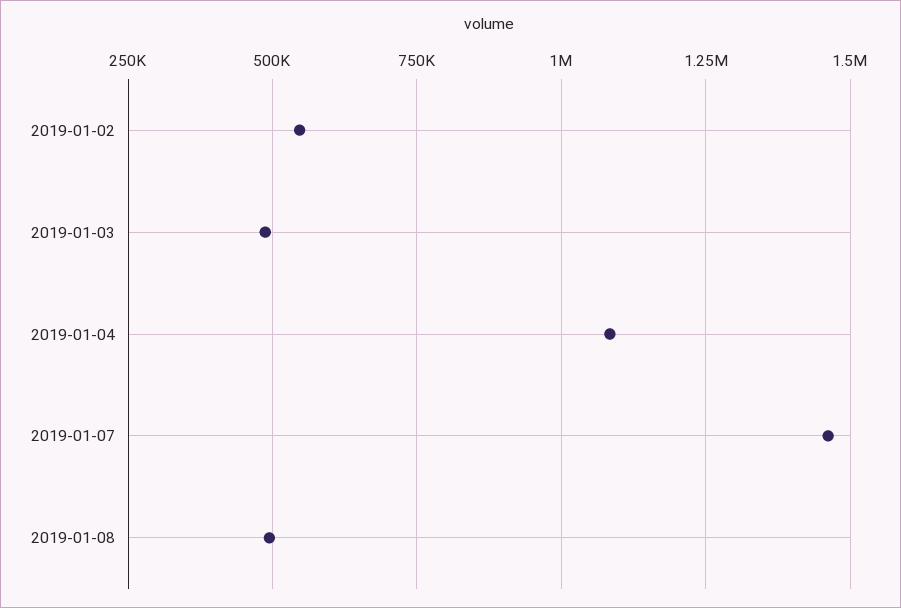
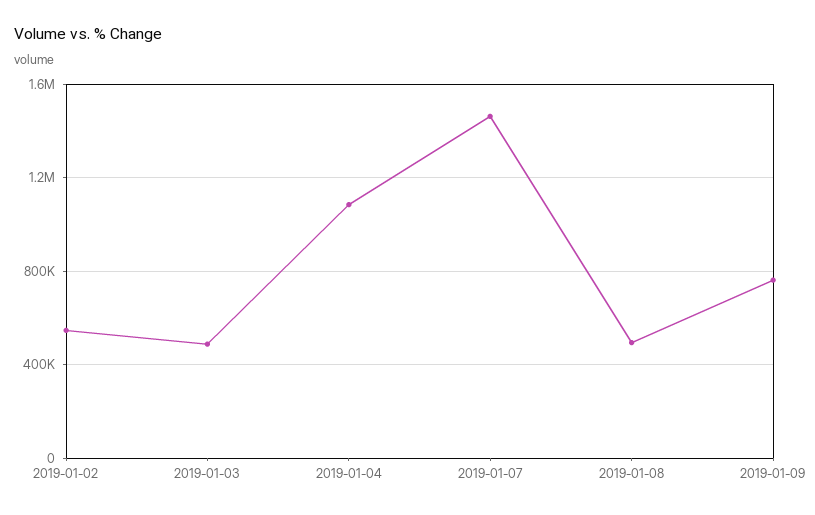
2019-01-09: none -> 750000

